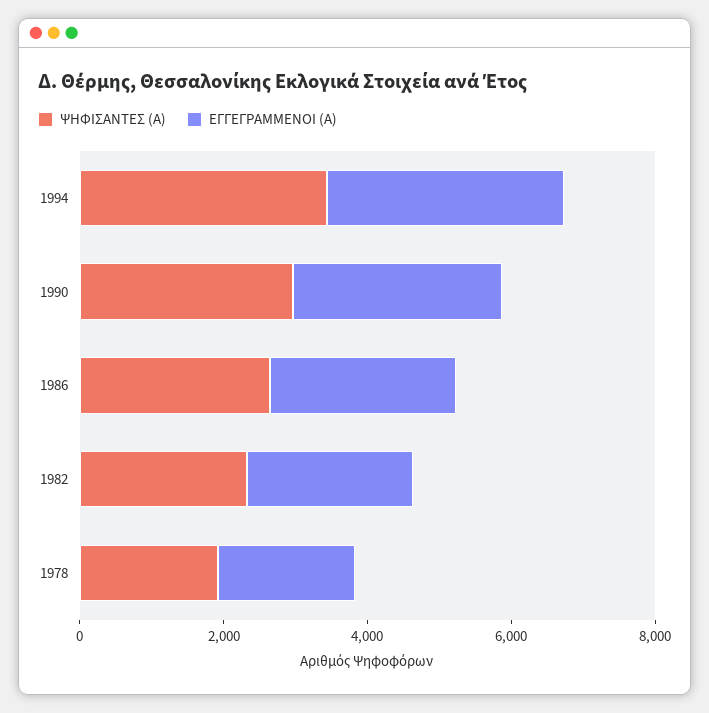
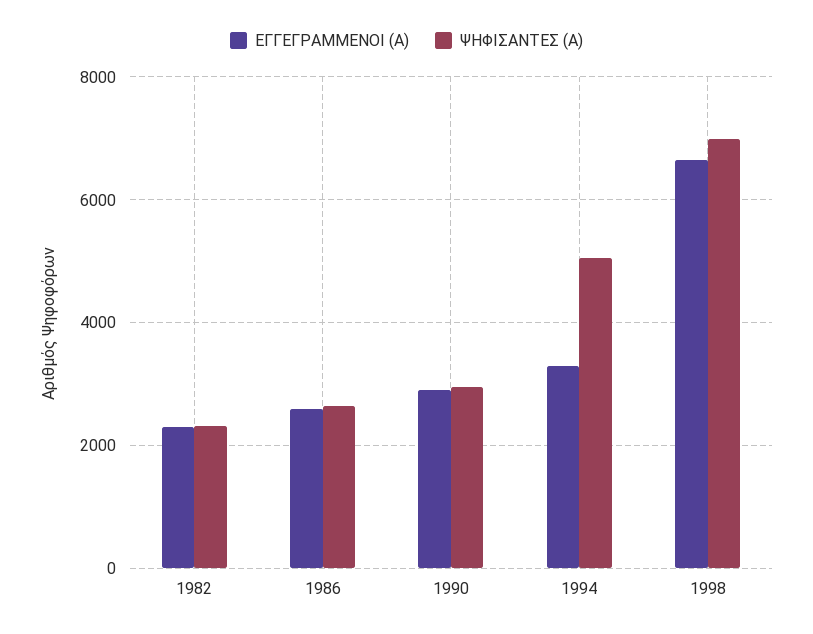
ΨΗΦΙΣΑΝΤΕΣ (Α), 1994: 3500 -> 5000
ΨΗΦΙΣΑΝΤΕΣ (Α), 1978: 2000 -> none
ΕΓΓΕΓΡΑΜΜΕΝΟΙ (Α), 1978: 2000 -> none
ΕΓΓΕΓΡΑΜΜΕΝΟΙ (Α), 1998: none -> 6600
ΨΗΦΙΣΑΝΤΕΣ (Α), 1998: none -> 7000

